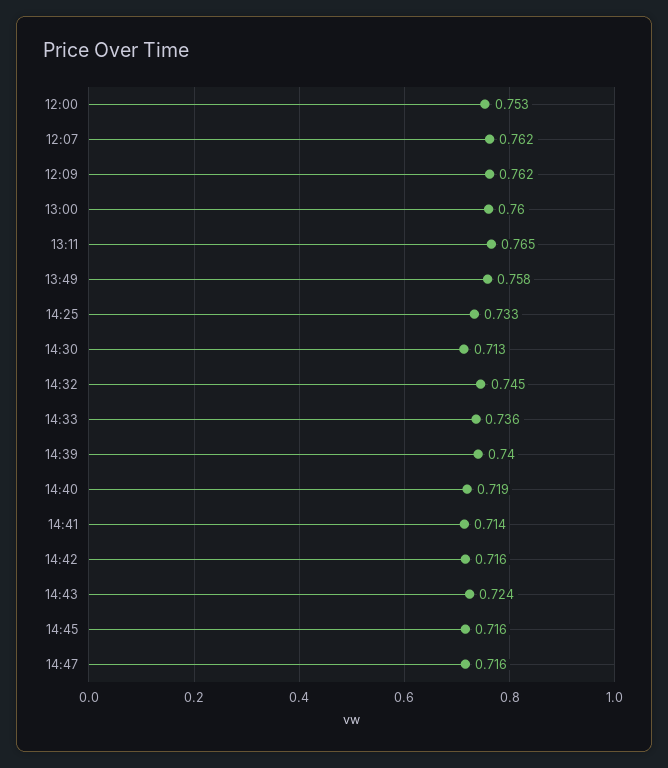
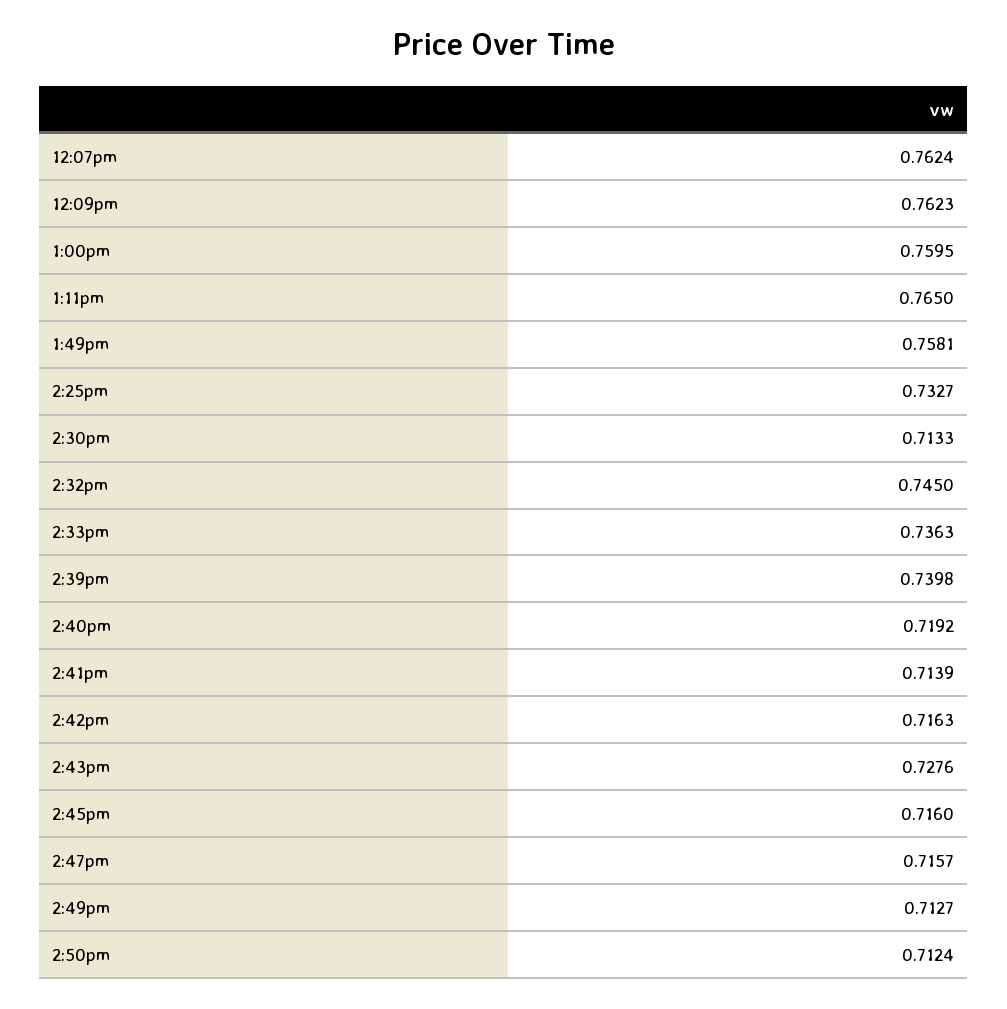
12:00: 0.753 -> none
14:43: 0.724 -> 0.7276
2:49pm: none -> 0.7127
2:50pm: none -> 0.7124

